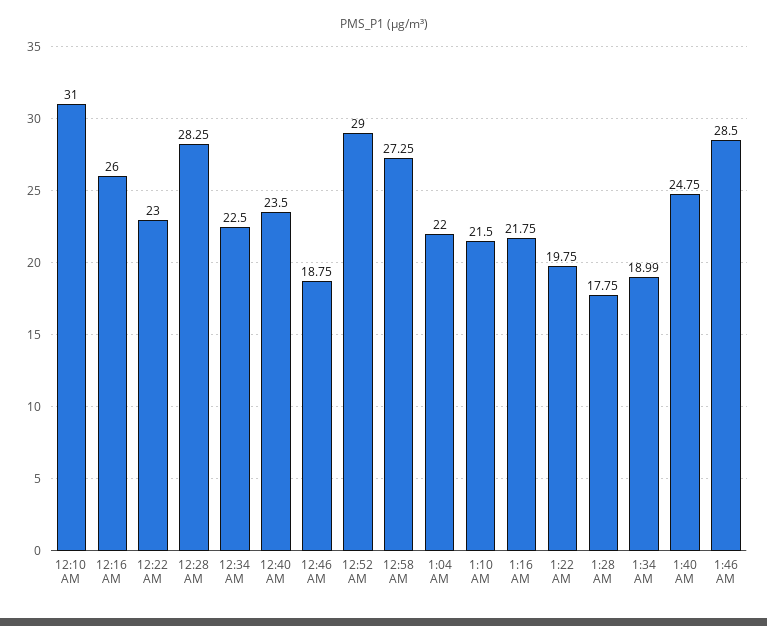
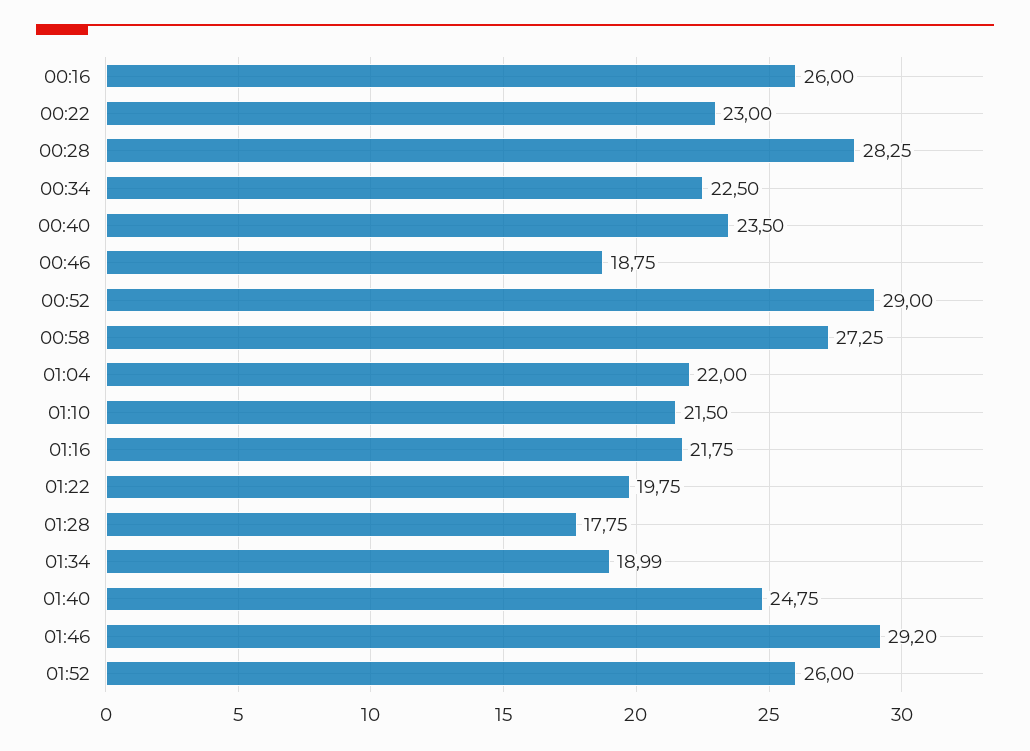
12:10 AM: 31 -> none
1:46 AM: 28.5 -> 29.2
01:52: none -> 26

